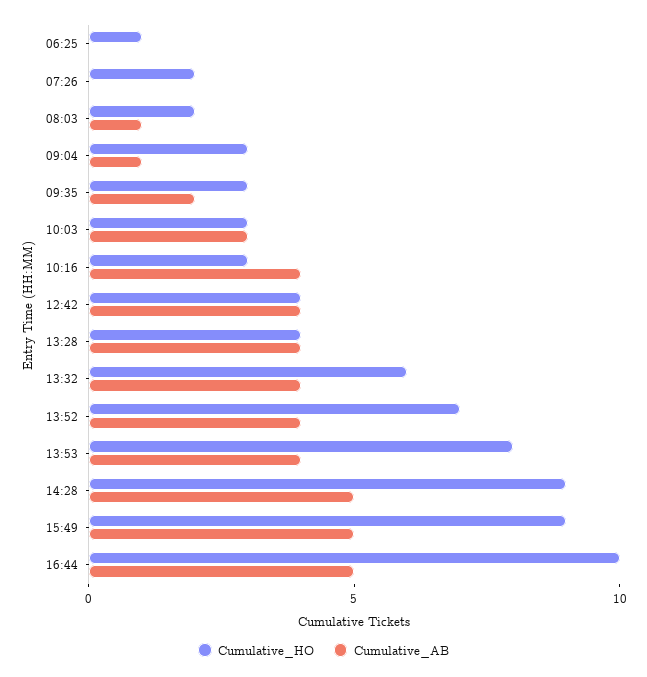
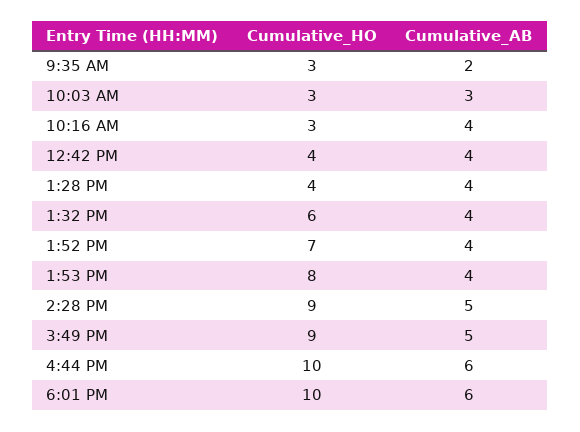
Cumulative_HO, 06:25: 1 -> none
Cumulative_AB, 06:25: 0 -> none
Cumulative_HO, 07:26: 2 -> none
Cumulative_AB, 07:26: 0 -> none
Cumulative_HO, 08:03: 2 -> none
Cumulative_AB, 08:03: 1 -> none
Cumulative_HO, 09:04: 3 -> none
Cumulative_AB, 09:04: 1 -> none
Cumulative_AB, 16:44: 5 -> 6
Cumulative_HO, 6:01 PM: none -> 10
Cumulative_AB, 6:01 PM: none -> 6

